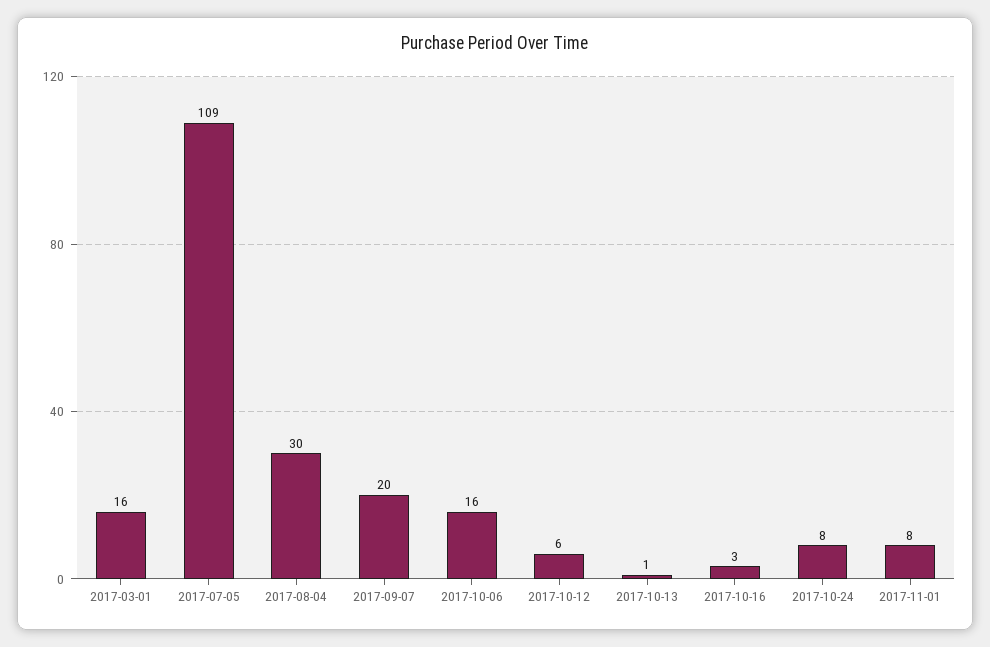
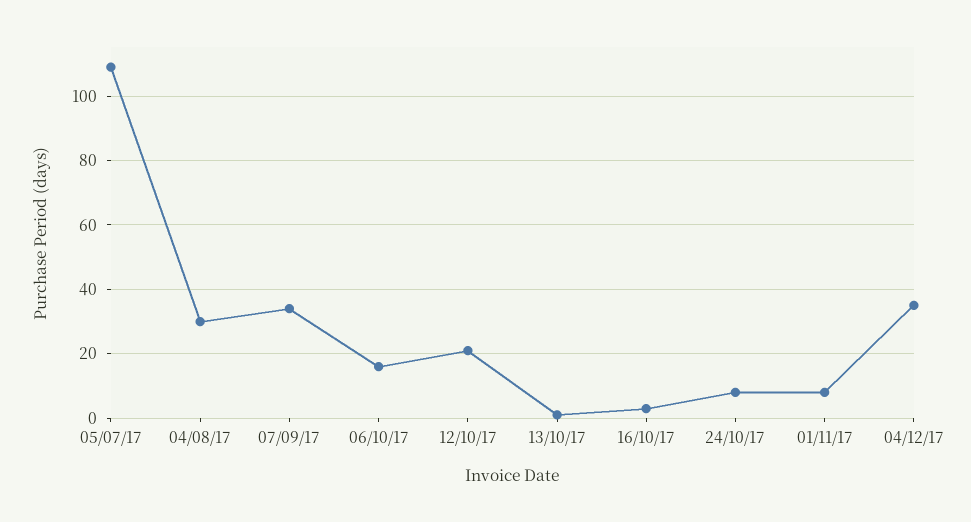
2017-03-01: 16 -> none
2017-09-07: 20 -> 35
2017-10-12: 6 -> 20
04/12/17: none -> 35

